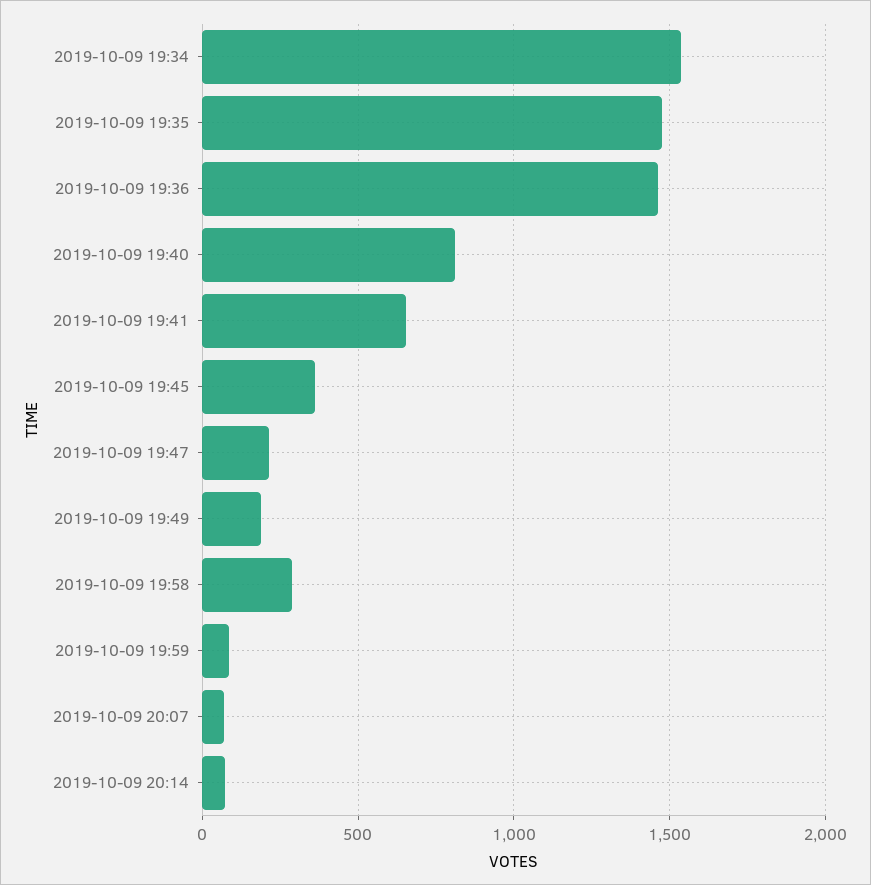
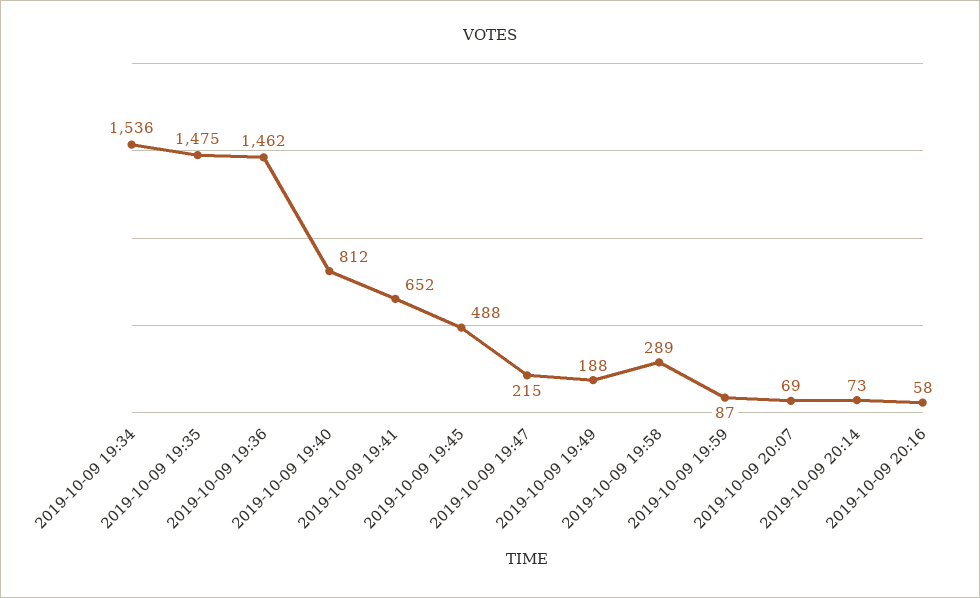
2019-10-09 19:45: 350 -> 488
2019-10-09 20:16: none -> 58

